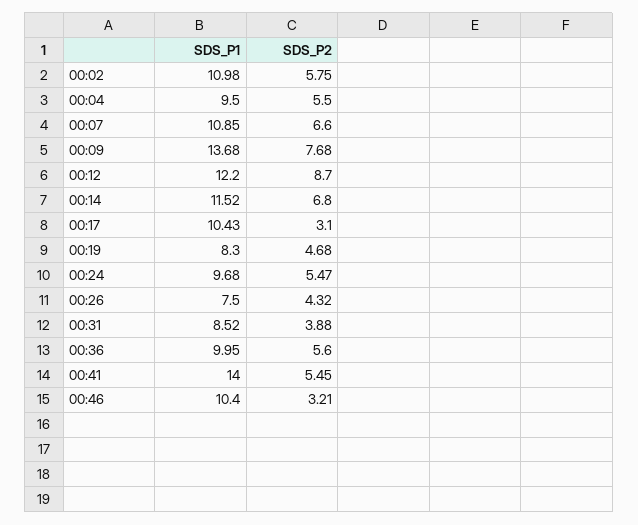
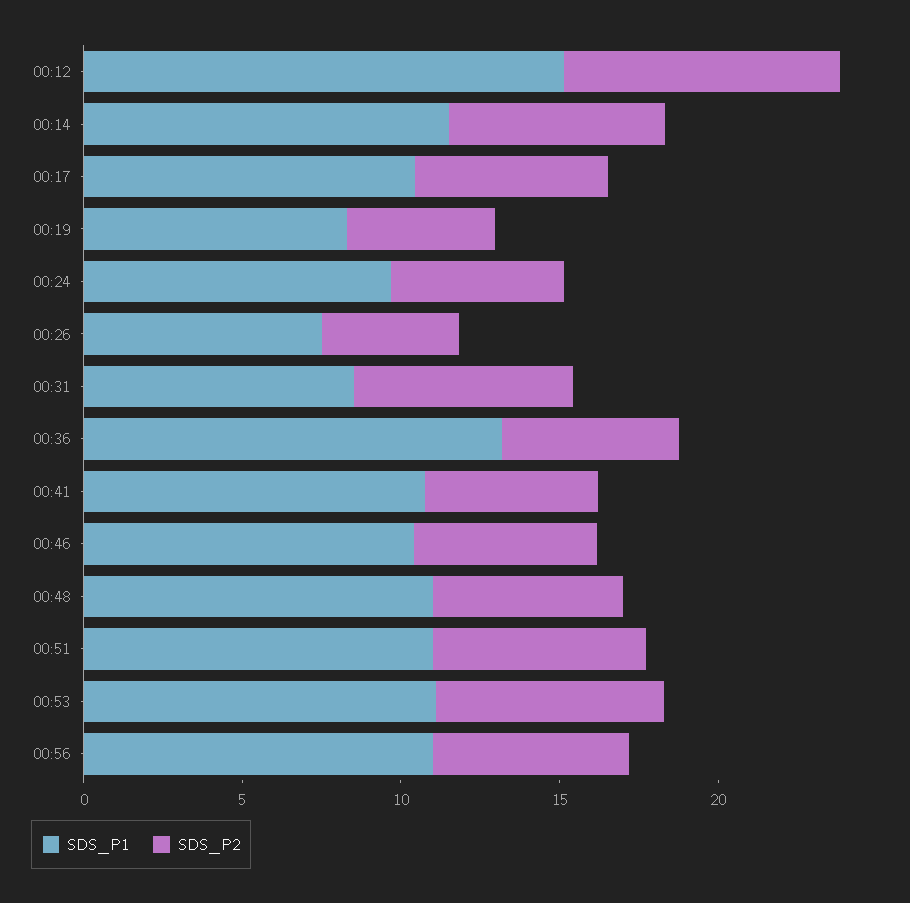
SDS_P1, 00:02: 10.98 -> none
SDS_P2, 00:02: 5.75 -> none
SDS_P1, 00:04: 9.5 -> none
SDS_P2, 00:04: 5.5 -> none
SDS_P1, 00:07: 10.85 -> none
SDS_P2, 00:07: 6.6 -> none
SDS_P1, 00:09: 13.68 -> none
SDS_P2, 00:09: 7.68 -> none
SDS_P1, 00:12: 12.2 -> 15
SDS_P2, 00:17: 3.1 -> 6
SDS_P2, 00:31: 3.88 -> 7
SDS_P1, 00:36: 9.95 -> 13
SDS_P1, 00:41: 14 -> 11
SDS_P2, 00:46: 3.21 -> 6
SDS_P1, 00:48: none -> 11
SDS_P2, 00:48: none -> 6
SDS_P1, 00:51: none -> 11
SDS_P2, 00:51: none -> 7
SDS_P1, 00:53: none -> 11
SDS_P2, 00:53: none -> 7
SDS_P1, 00:56: none -> 11
SDS_P2, 00:56: none -> 6

